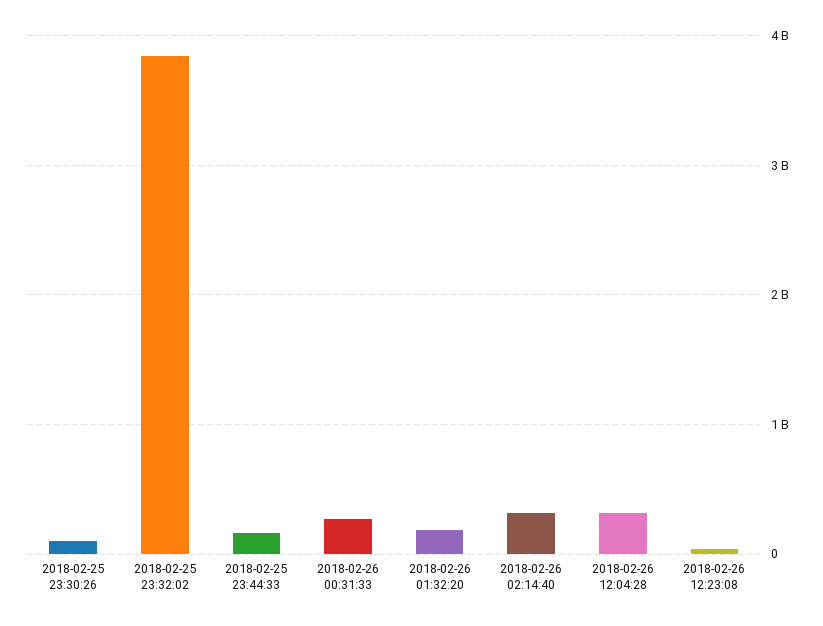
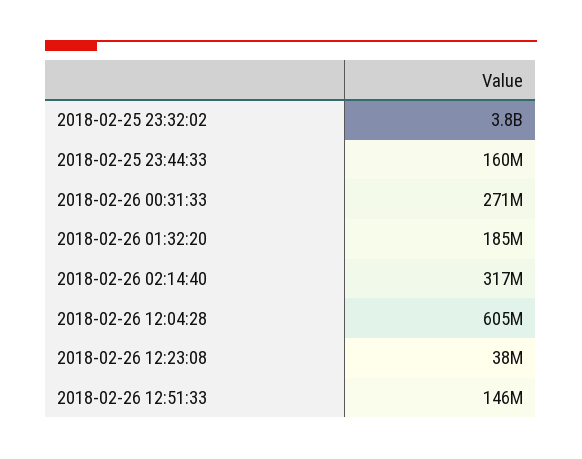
2018-02-25 23:30:26: 100000000 -> none
2018-02-26 12:04:28: 300000000 -> 605000000
2018-02-26 12:51:33: none -> 146000000

